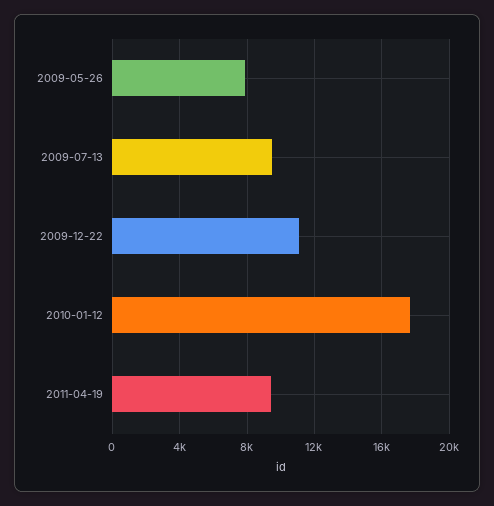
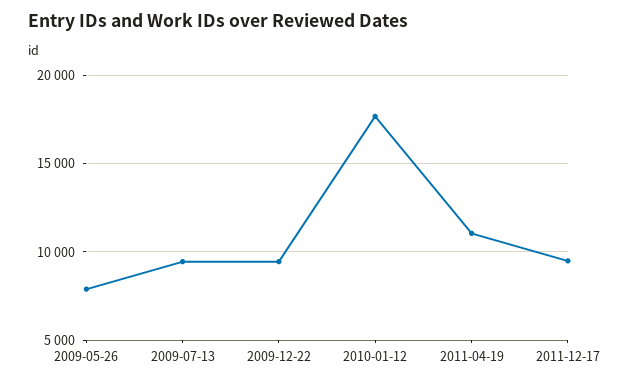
2009-12-22: 11000 -> 9500
2011-04-19: 9500 -> 11000
2011-12-17: none -> 9500

